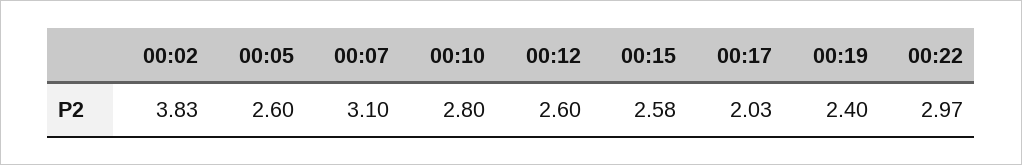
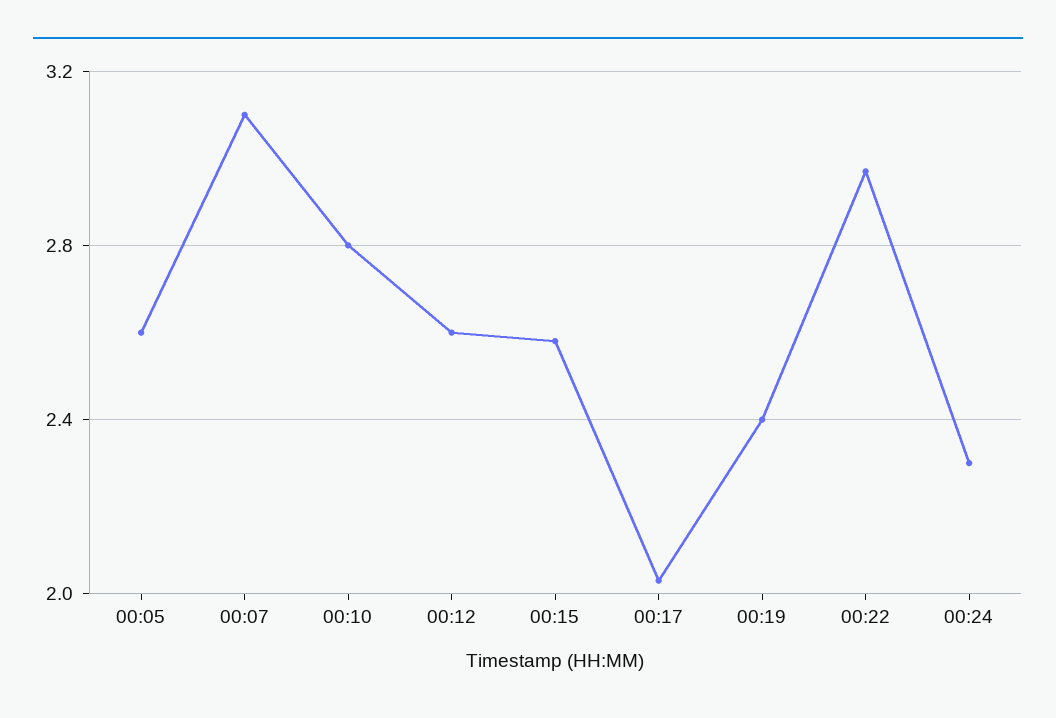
00:02: 3.83 -> none
00:24: none -> 2.3

